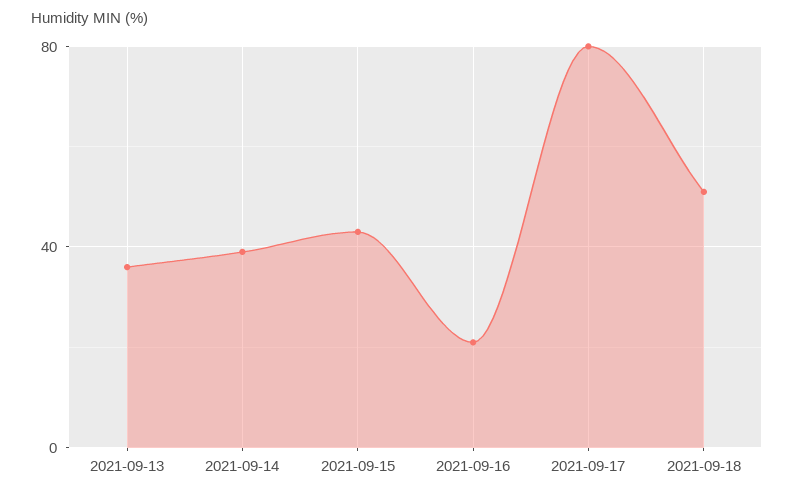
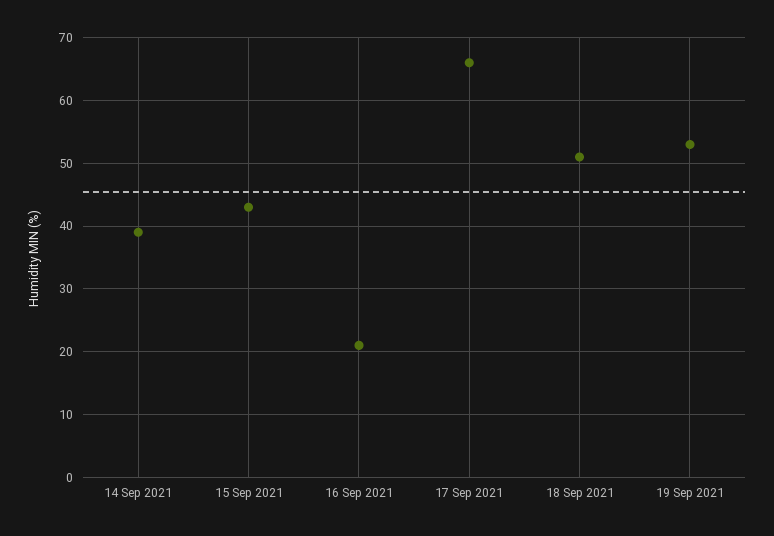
2021-09-13: 35 -> none
2021-09-17: 80 -> 66
19 Sep 2021: none -> 53

